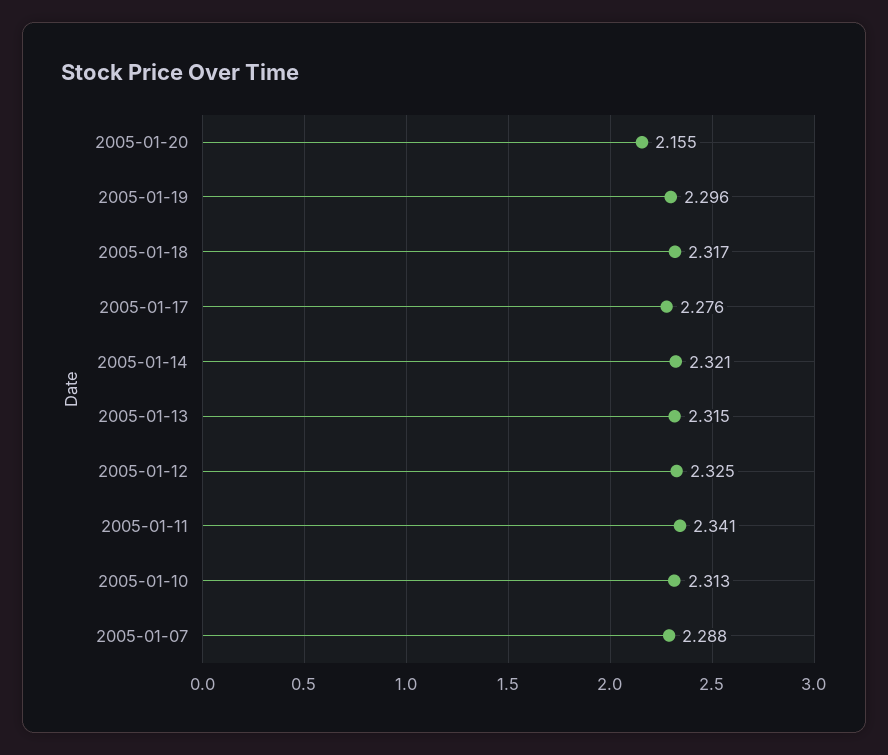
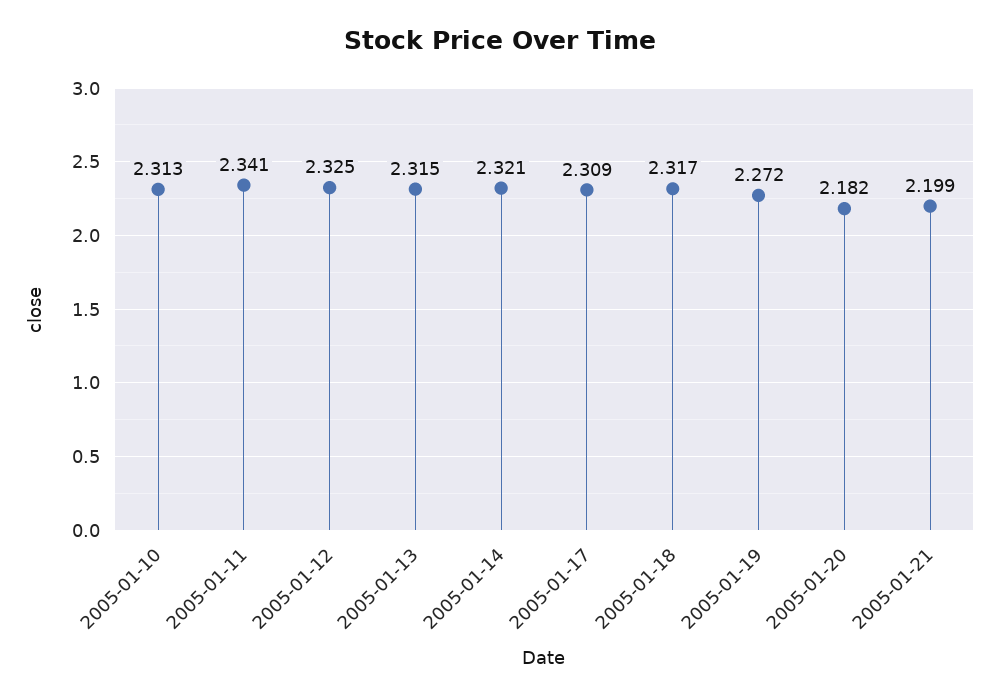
2005-01-20: 2.155 -> 2.182
2005-01-19: 2.296 -> 2.272
2005-01-17: 2.276 -> 2.309
2005-01-07: 2.288 -> none
2005-01-21: none -> 2.199

